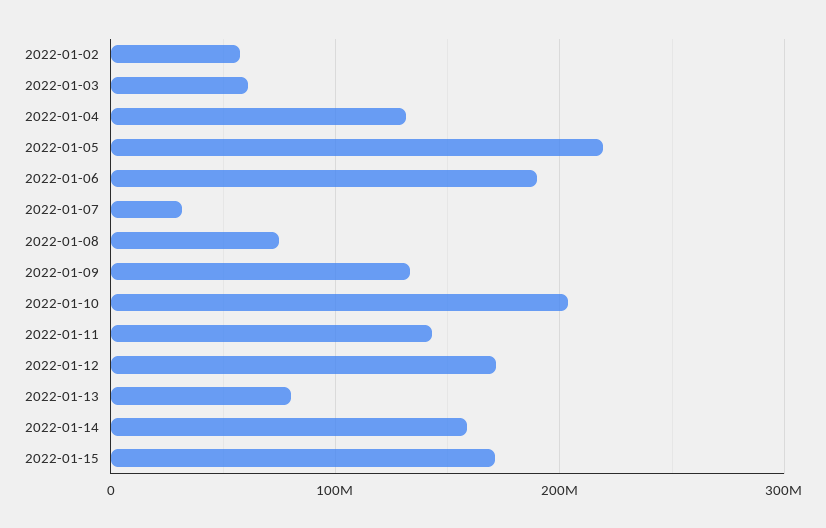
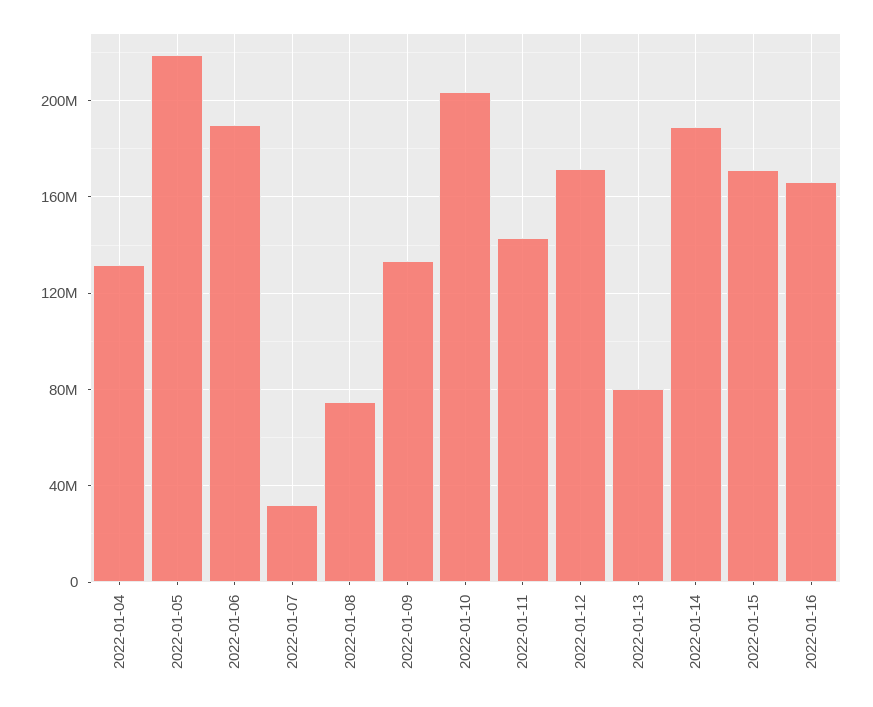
2022-01-02: 60000000 -> none
2022-01-03: 60000000 -> none
2022-01-14: 160000000 -> 190000000
2022-01-16: none -> 165000000

